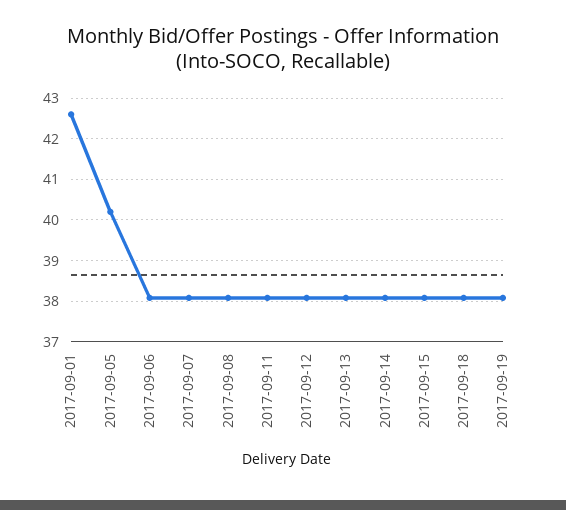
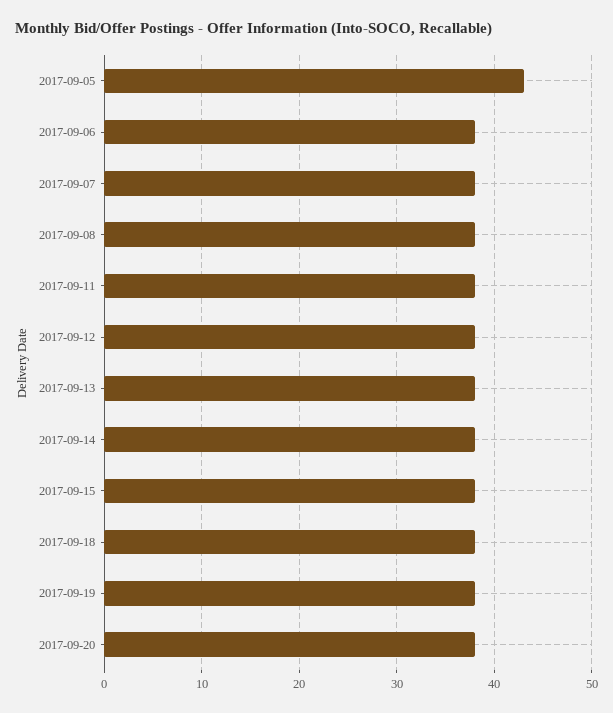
2017-09-01: 42.6 -> none
2017-09-05: 40.2 -> 43
2017-09-20: none -> 38

